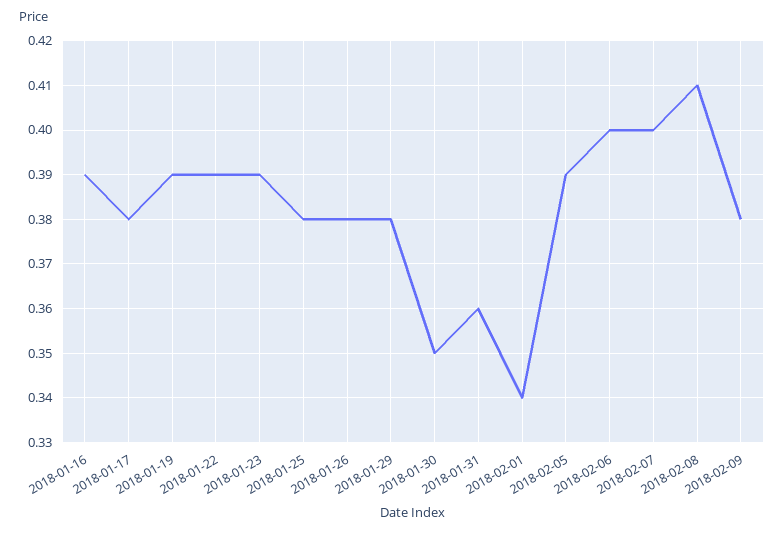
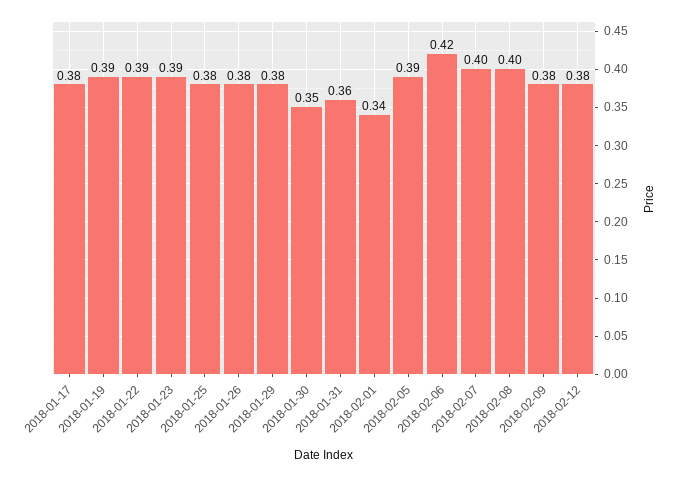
2018-01-16: 0.39 -> none
2018-02-06: 0.4 -> 0.42
2018-02-08: 0.41 -> 0.4
2018-02-12: none -> 0.38

